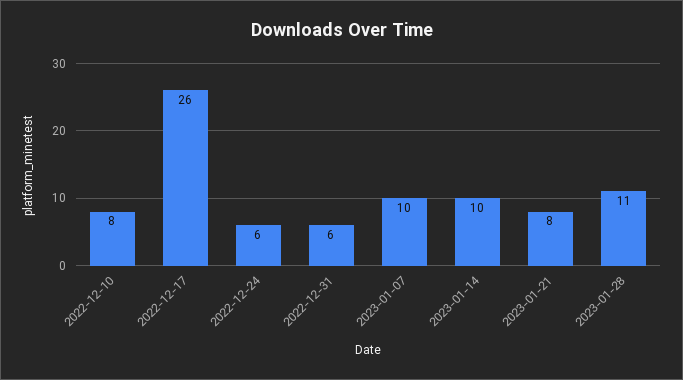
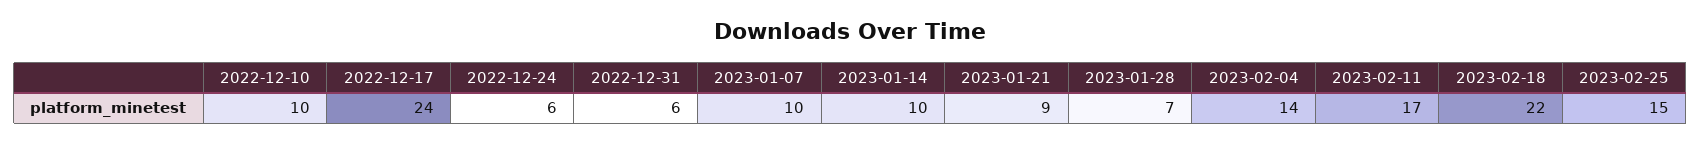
2022-12-10: 8 -> 10
2022-12-17: 26 -> 24
2023-01-21: 8 -> 9
2023-01-28: 11 -> 7
2023-02-04: none -> 14
2023-02-11: none -> 17
2023-02-18: none -> 22
2023-02-25: none -> 15

